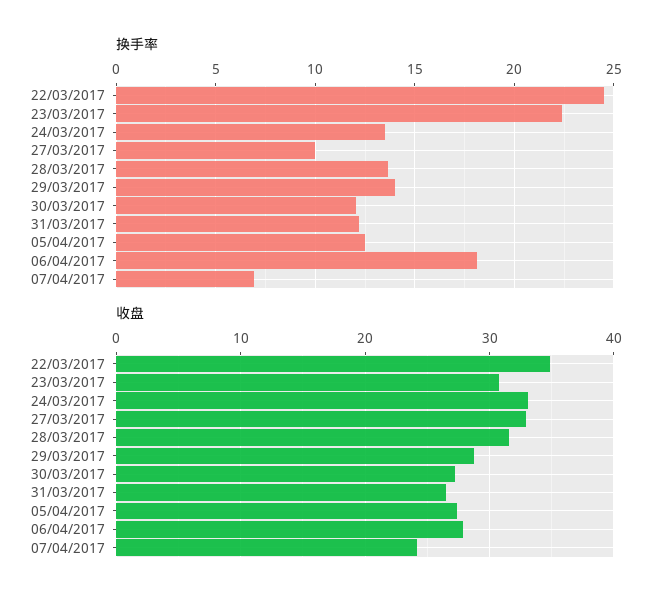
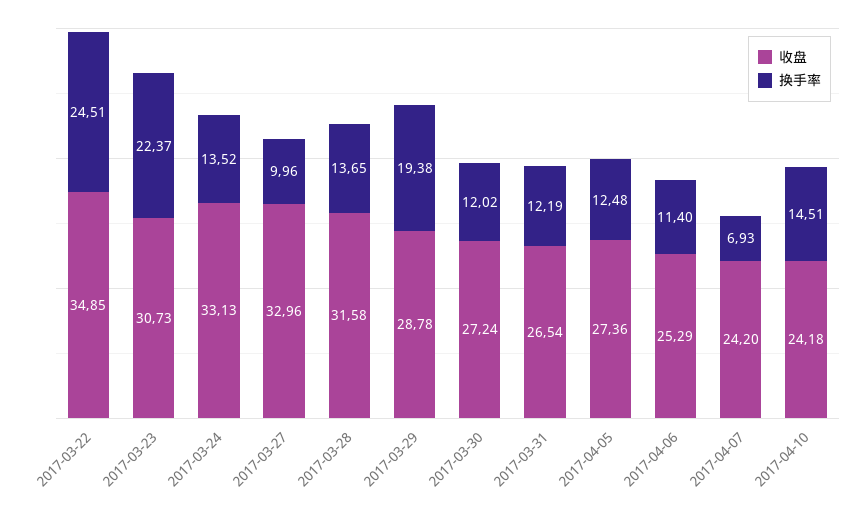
换手率, 29/03/2017: 14 -> 19.38
换手率, 06/04/2017: 18 -> 11.4
收盘, 06/04/2017: 28 -> 25.29
收盘, 2017-04-10: none -> 24.18
换手率, 2017-04-10: none -> 14.51

